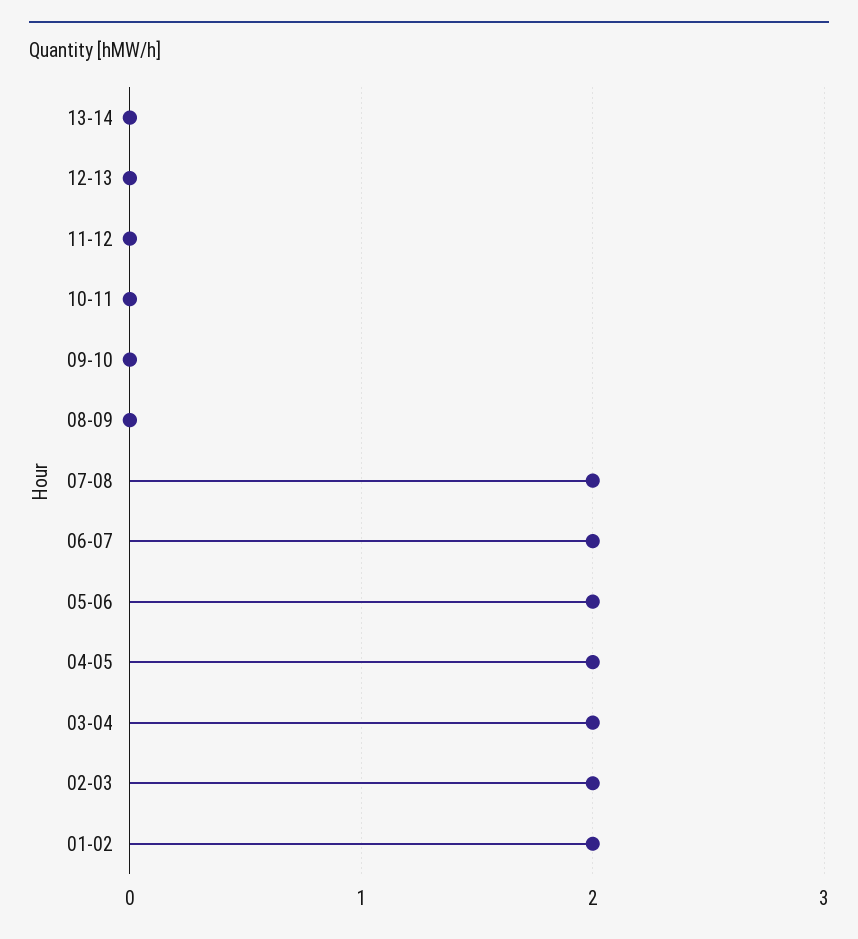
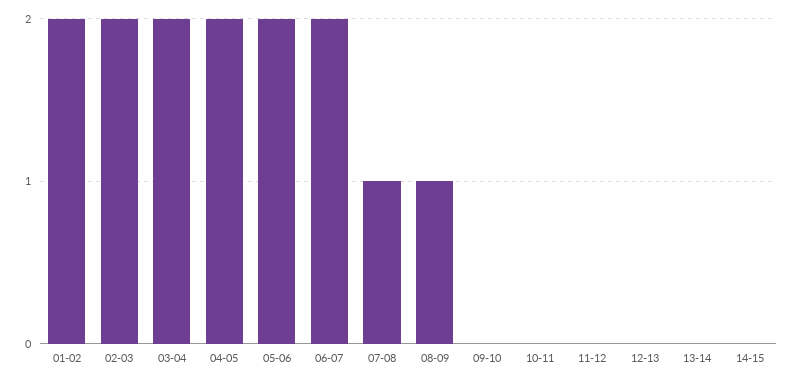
08-09: 0 -> 1
07-08: 2 -> 1
14-15: none -> 0

